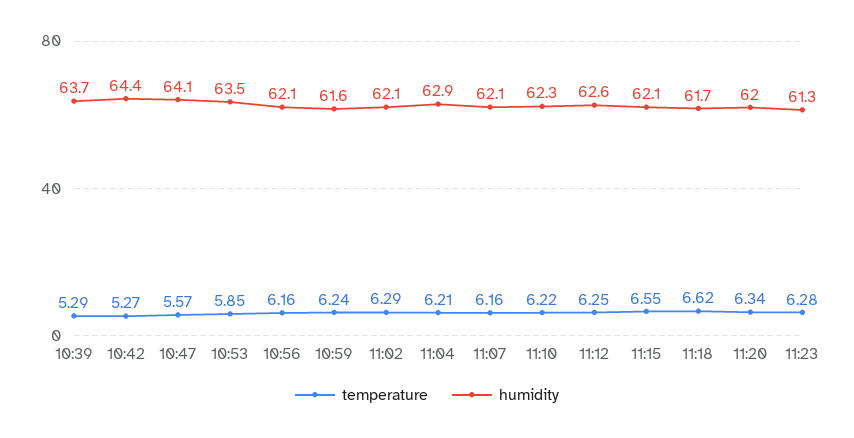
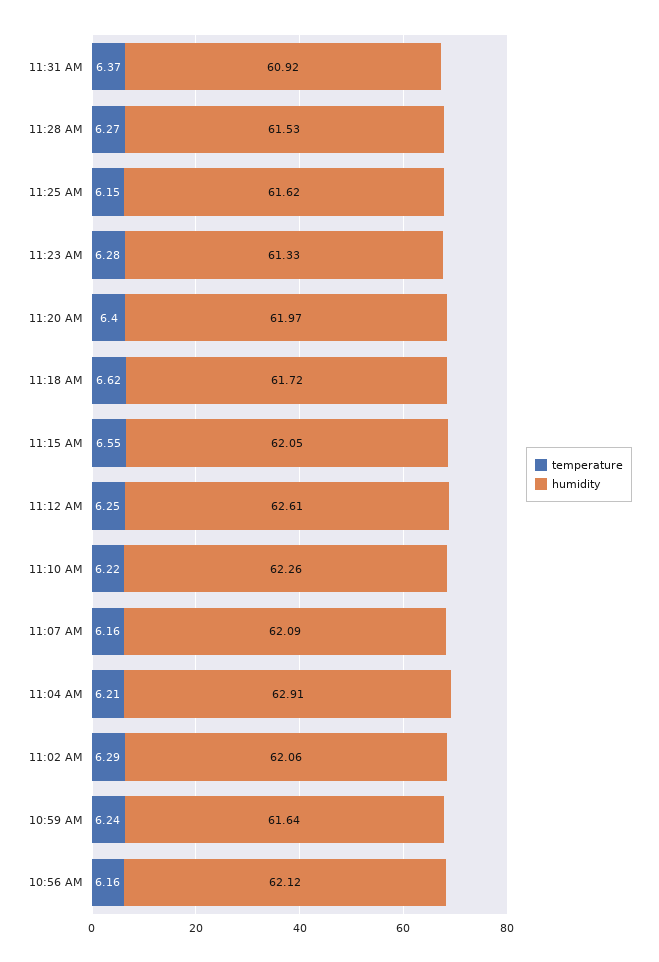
temperature, 10:39: 5.29 -> none
humidity, 10:39: 63.7 -> none
temperature, 10:42: 5.27 -> none
humidity, 10:42: 64.4 -> none
temperature, 10:47: 5.57 -> none
humidity, 10:47: 64.1 -> none
temperature, 10:53: 5.85 -> none
humidity, 10:53: 63.5 -> none
temperature, 11:20: 6.34 -> 6.4
temperature, 11:31 AM: none -> 6.37
humidity, 11:31 AM: none -> 60.92
temperature, 11:28 AM: none -> 6.27
humidity, 11:28 AM: none -> 61.53
temperature, 11:25 AM: none -> 6.15
humidity, 11:25 AM: none -> 61.62

